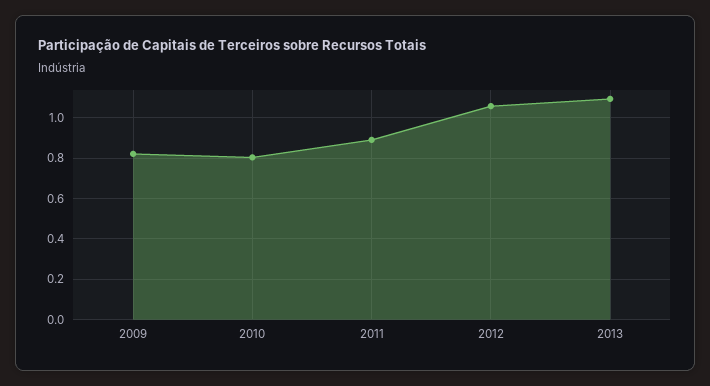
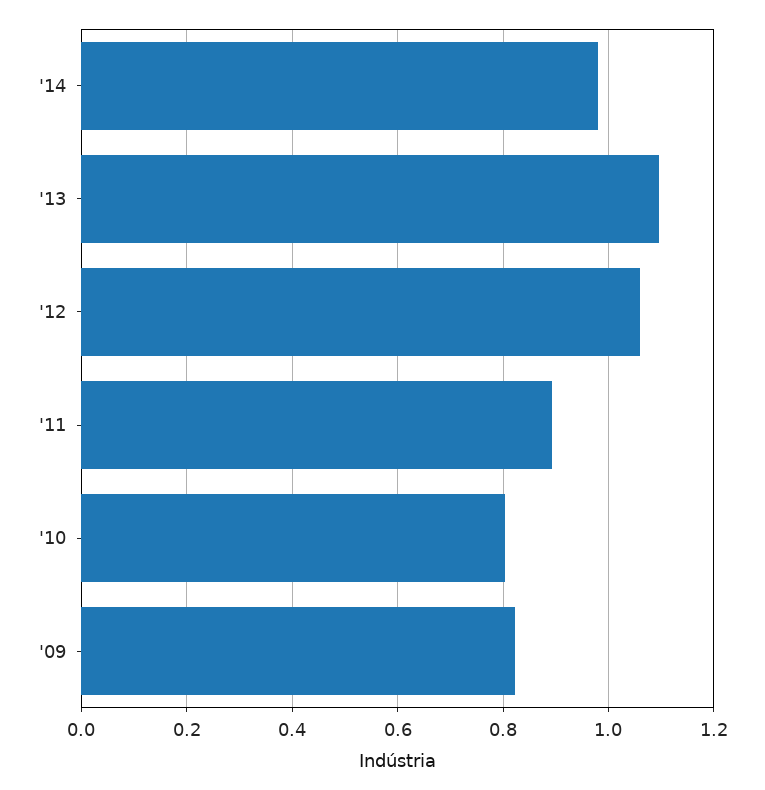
'14: none -> 0.98

